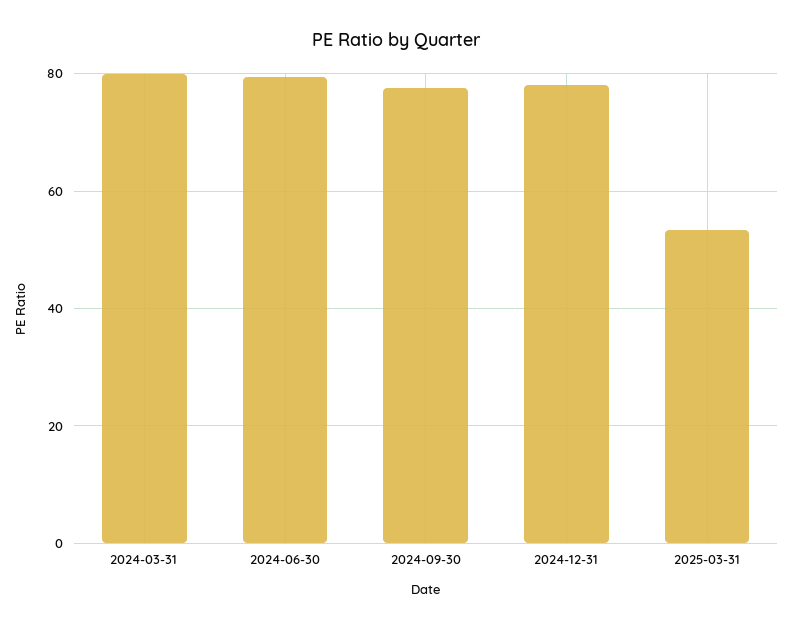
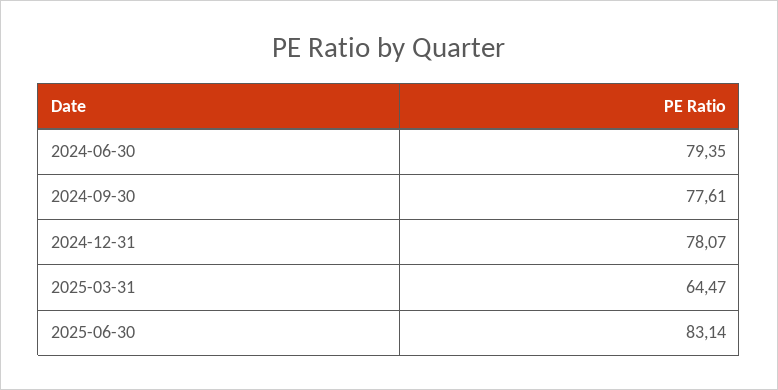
2024-03-31: 80 -> none
2025-03-31: 54 -> 64.47
2025-06-30: none -> 83.14

